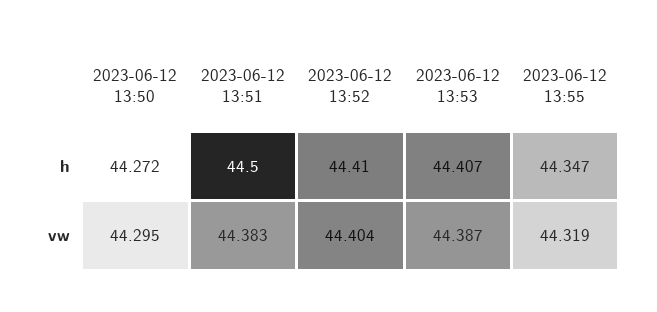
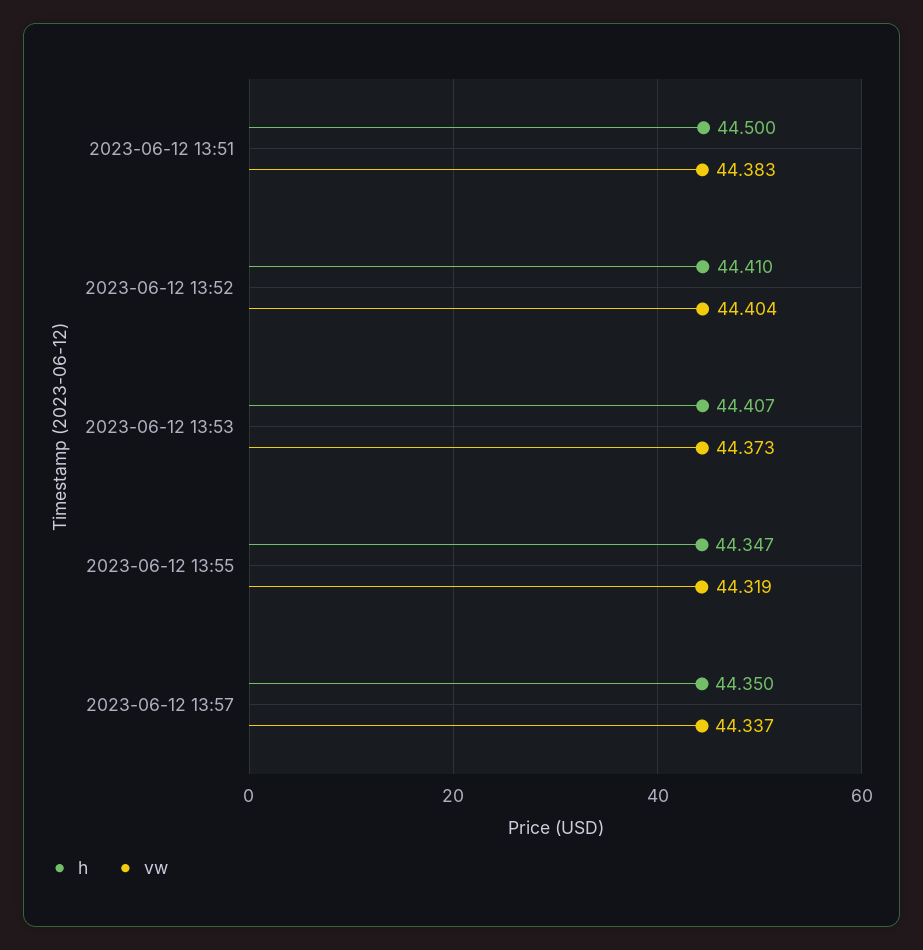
h, 2023-06-12 13:50: 44.272 -> none
vw, 2023-06-12 13:50: 44.295 -> none
vw, 2023-06-12 13:53: 44.387 -> 44.373
h, 2023-06-12 13:57: none -> 44.35
vw, 2023-06-12 13:57: none -> 44.337

